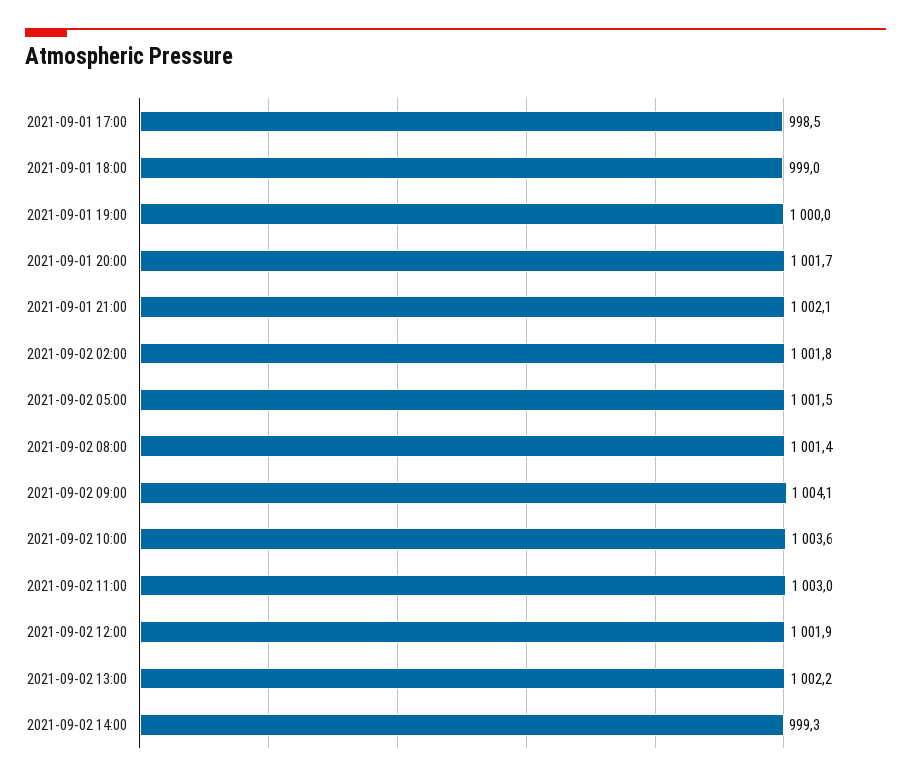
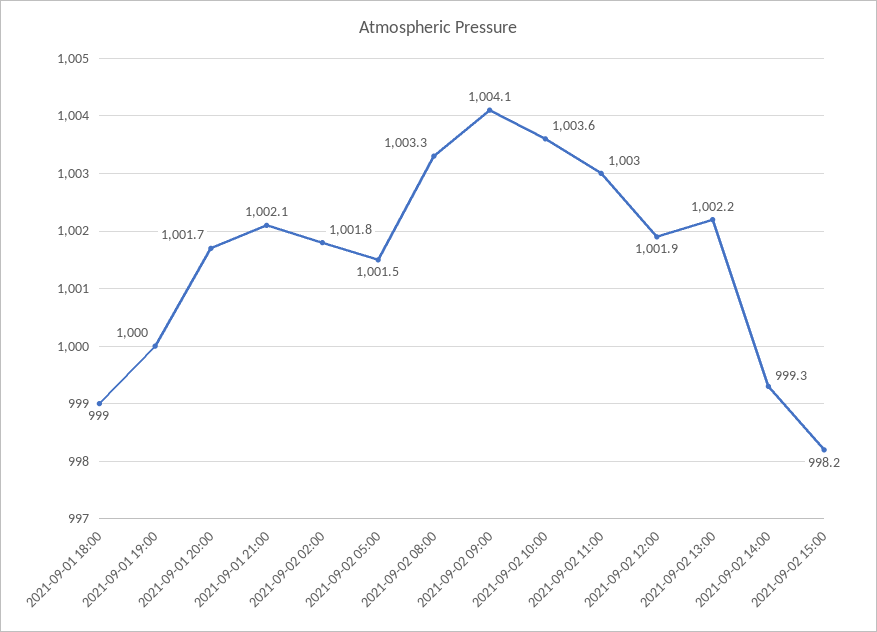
2021-09-01 17:00: 998.5 -> none
2021-09-02 08:00: 1001.4 -> 1003.3
2021-09-02 15:00: none -> 998.2

